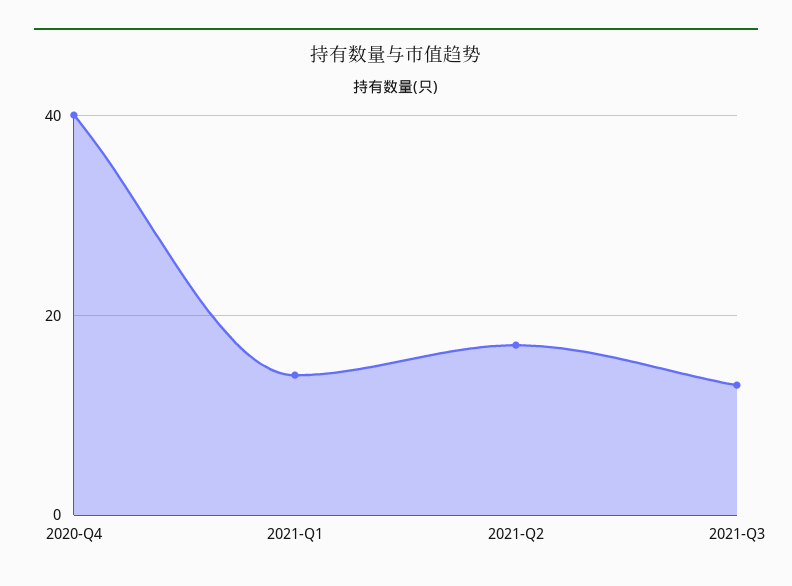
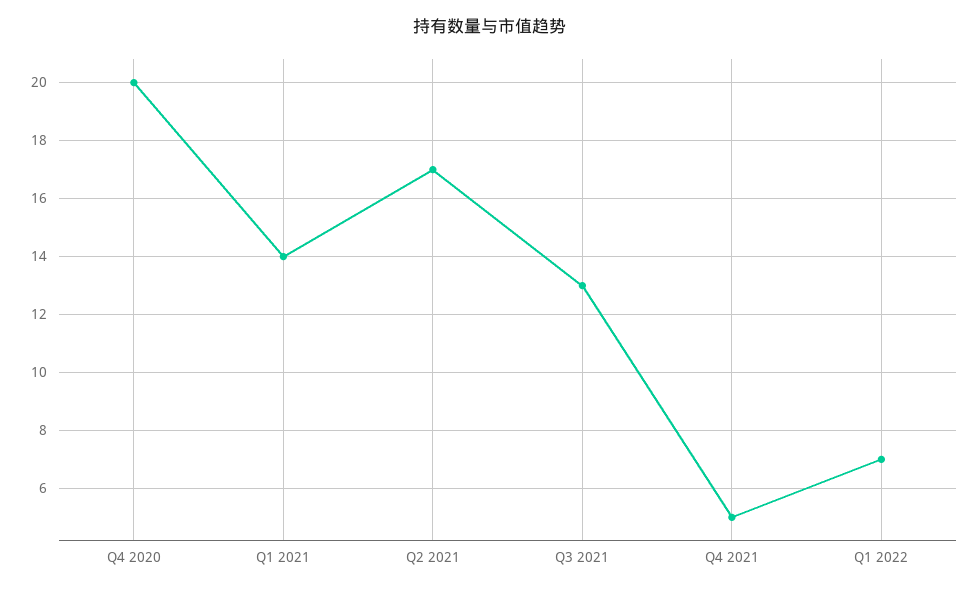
2020-Q4: 40 -> 20
Q4 2021: none -> 5
Q1 2022: none -> 7

